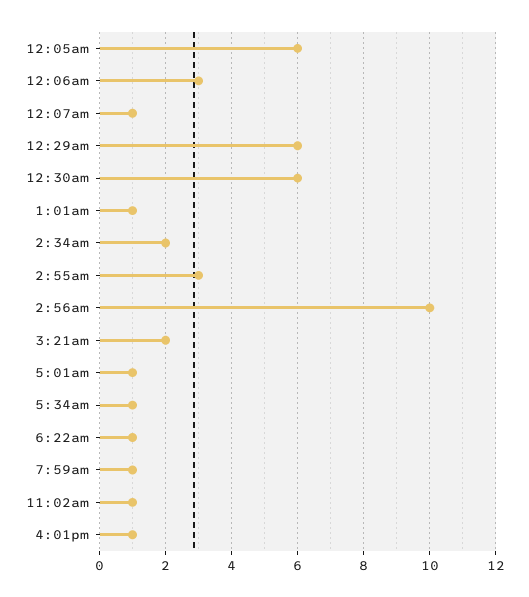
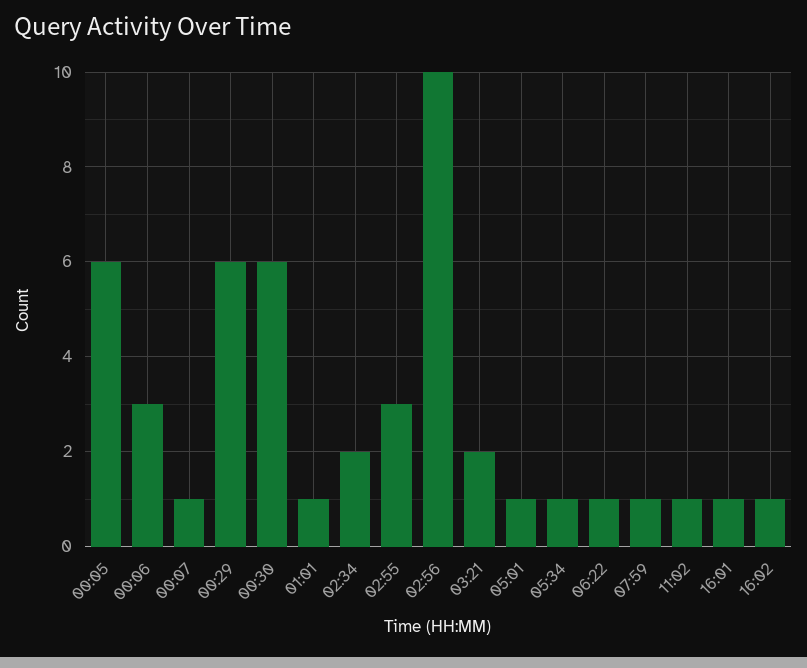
16:02: none -> 1

